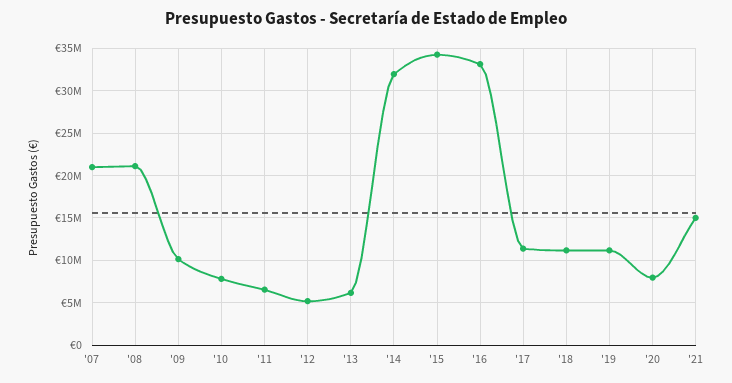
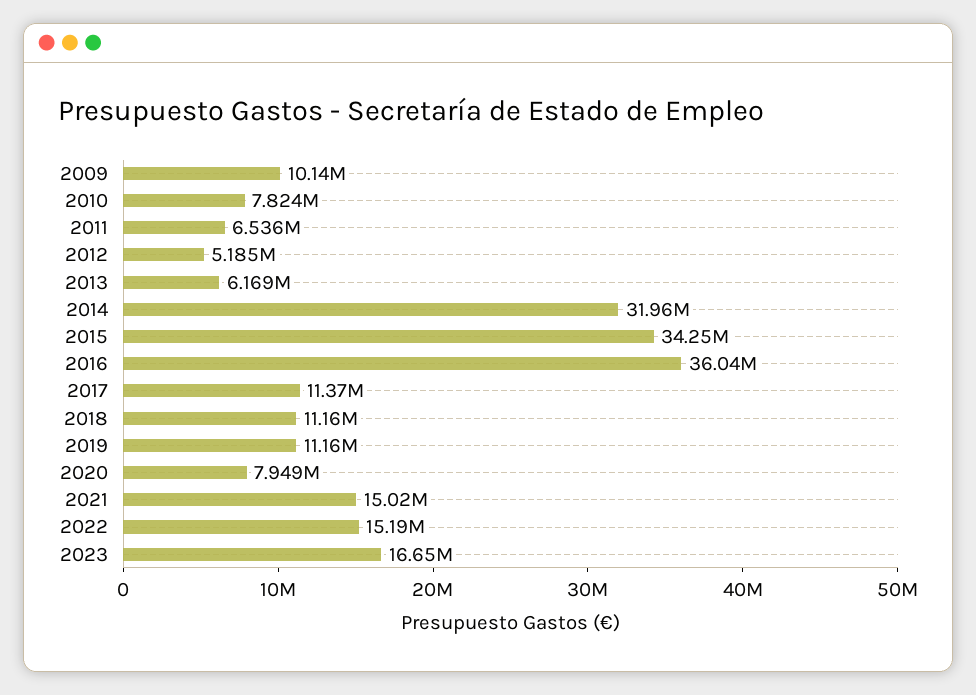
'07: 21000000 -> none
'08: 21000000 -> none
'16: 33000000 -> 36040000
2022: none -> 15190000
2023: none -> 16650000

